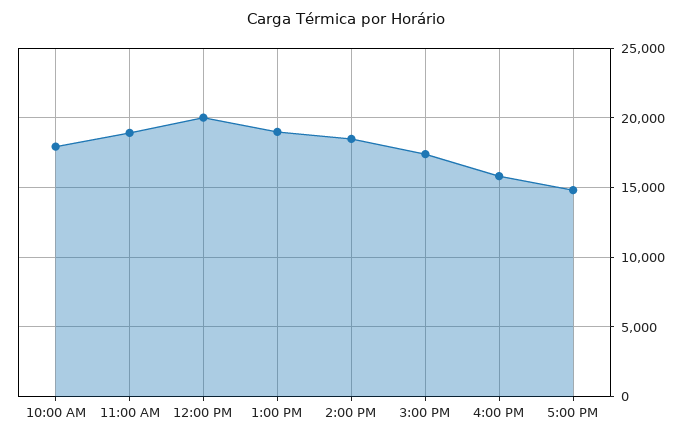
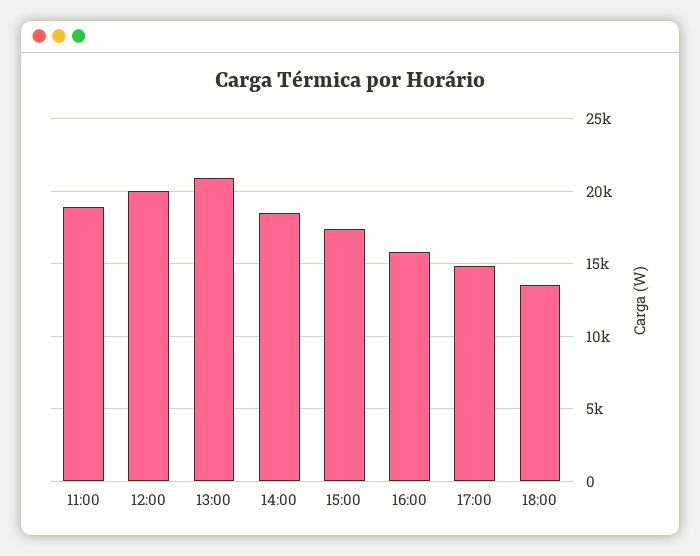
10:00 AM: 18000 -> none
1:00 PM: 19000 -> 21000
18:00: none -> 13500

